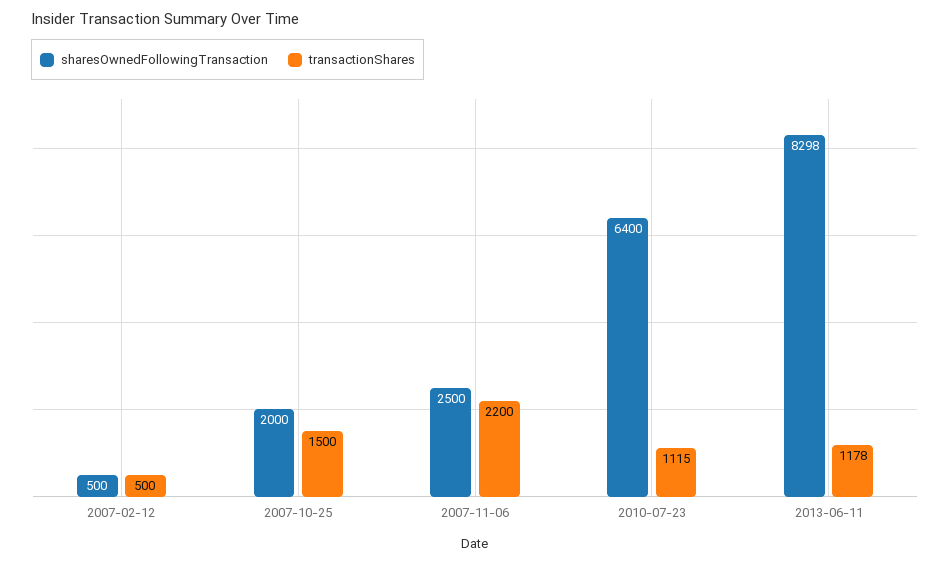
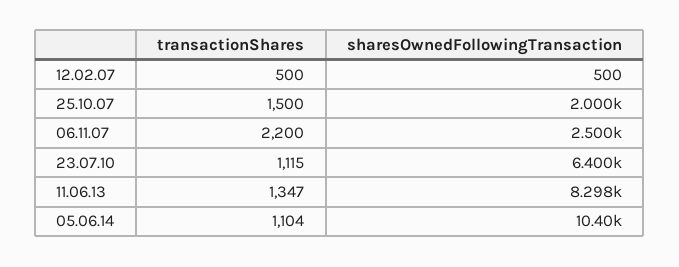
transactionShares, 2013-06-11: 1178 -> 1347
transactionShares, 05.06.14: none -> 1104
sharesOwnedFollowingTransaction, 05.06.14: none -> 10400

